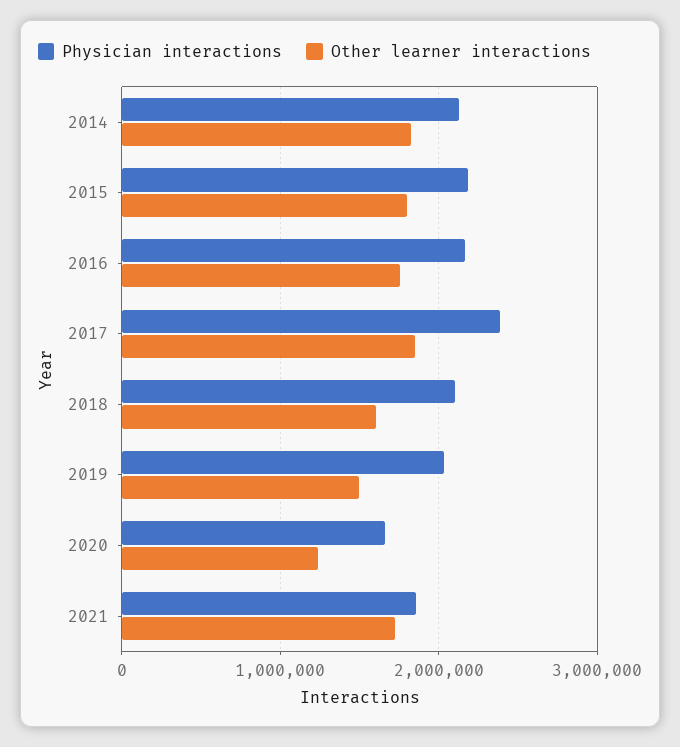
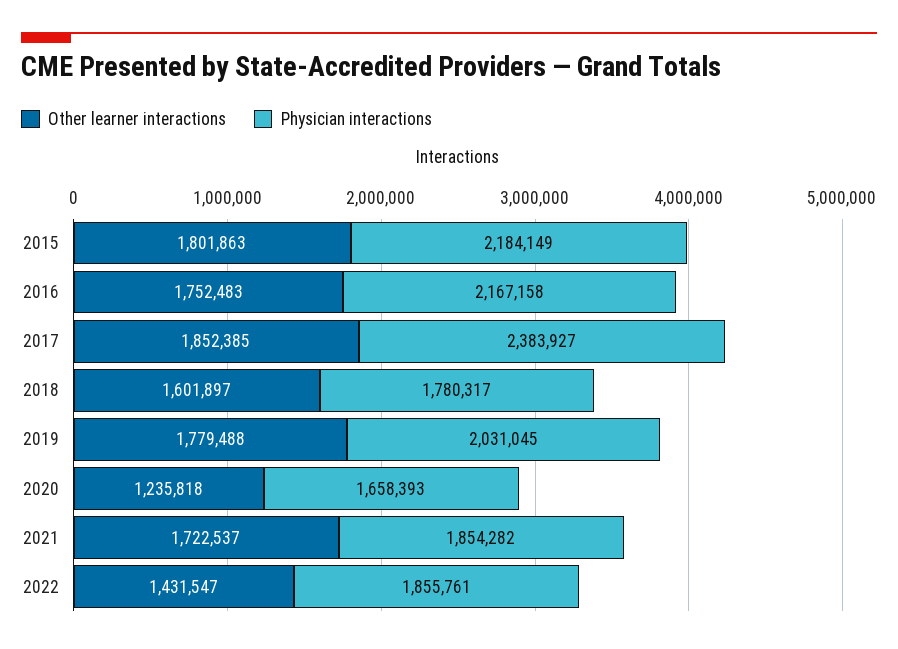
Physician interactions, 2014: 2100000 -> none
Other learner interactions, 2014: 1800000 -> none
Physician interactions, 2018: 2100000 -> 1780317
Other learner interactions, 2019: 1500000 -> 1779488
Other learner interactions, 2022: none -> 1431547
Physician interactions, 2022: none -> 1855761

